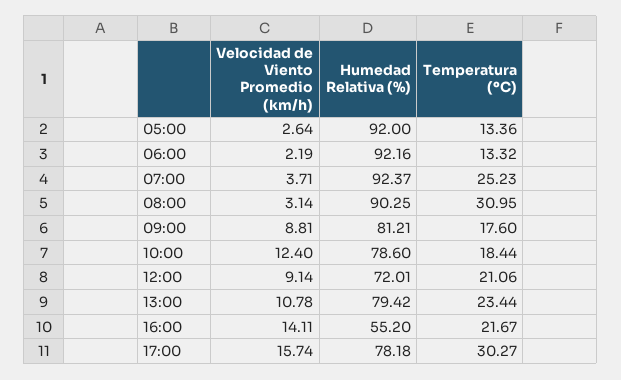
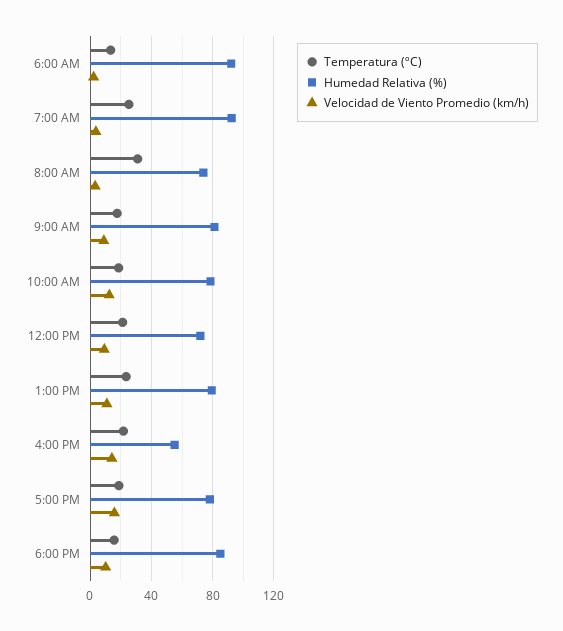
Velocidad de Viento Promedio (km/h), 05:00: 2.64 -> none
Humedad Relativa (%), 05:00: 92 -> none
Temperatura (ºC), 05:00: 13.36 -> none
Humedad Relativa (%), 08:00: 90.25 -> 75
Temperatura (ºC), 17:00: 30.27 -> 20
Temperatura (ºC), 6:00 PM: none -> 15
Humedad Relativa (%), 6:00 PM: none -> 85
Velocidad de Viento Promedio (km/h), 6:00 PM: none -> 10

